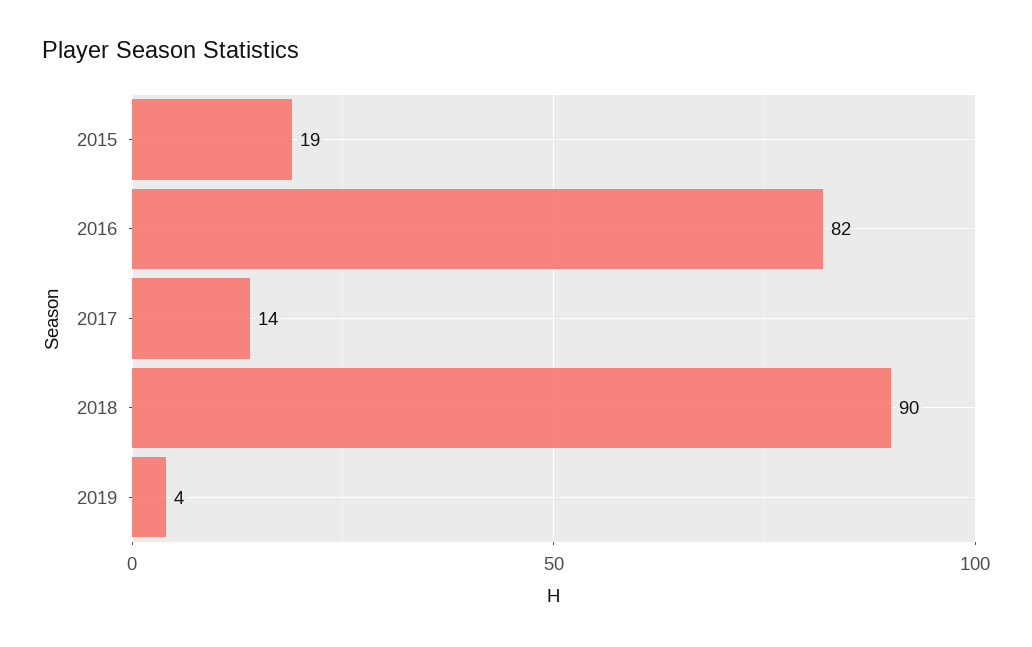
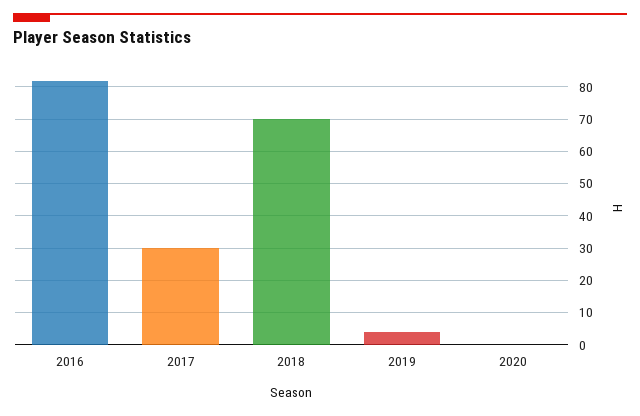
2015: 19 -> none
2017: 14 -> 30
2018: 90 -> 70
2020: none -> 0

